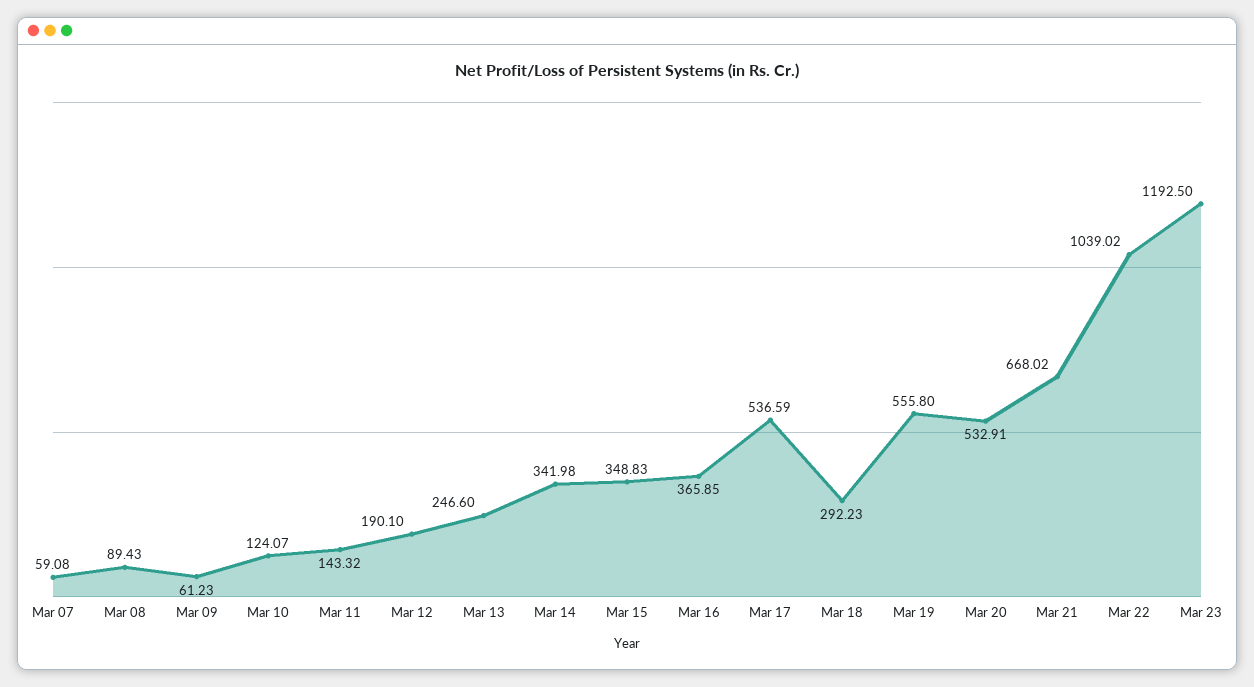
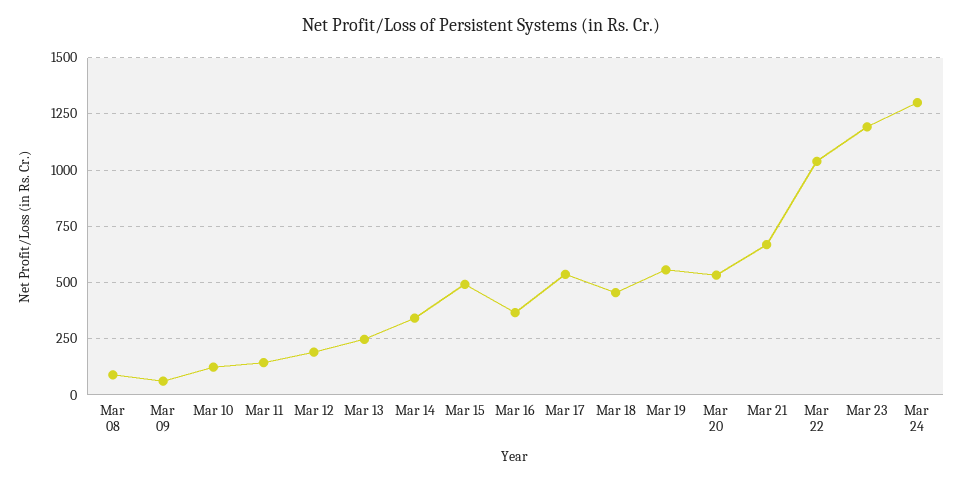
Mar 07: 59.08 -> none
Mar 15: 348.83 -> 500
Mar 18: 292.23 -> 450
Mar 24: none -> 1300

